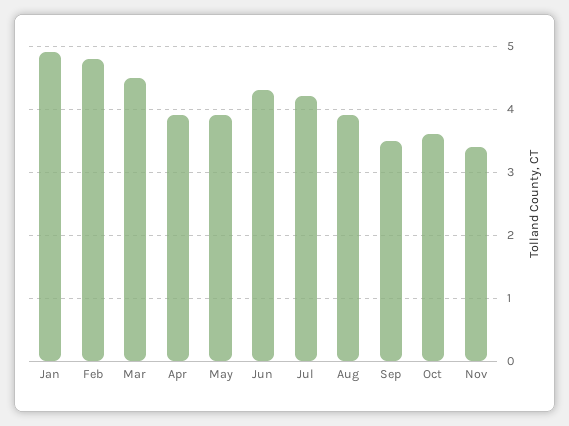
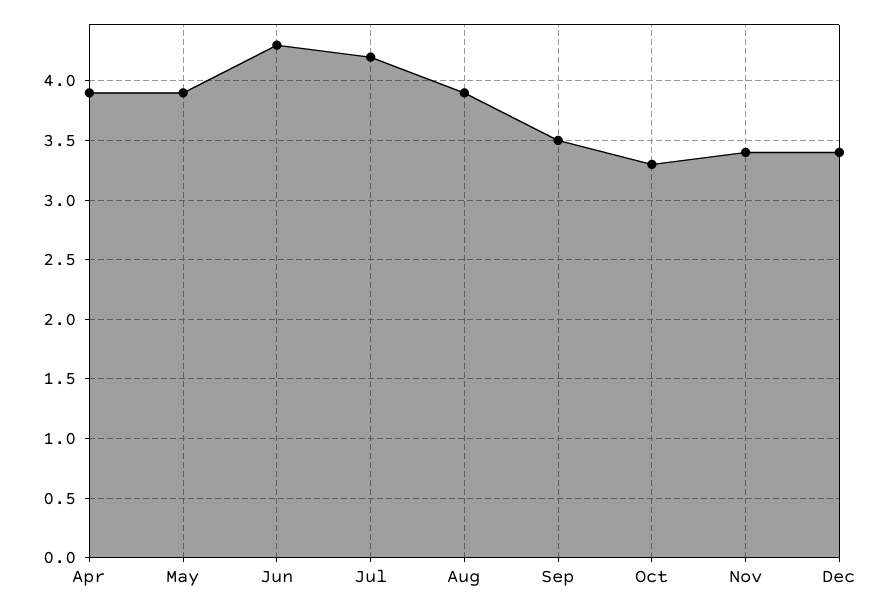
Jan: 4.9 -> none
Feb: 4.8 -> none
Mar: 4.5 -> none
Oct: 3.6 -> 3.3
Dec: none -> 3.4

